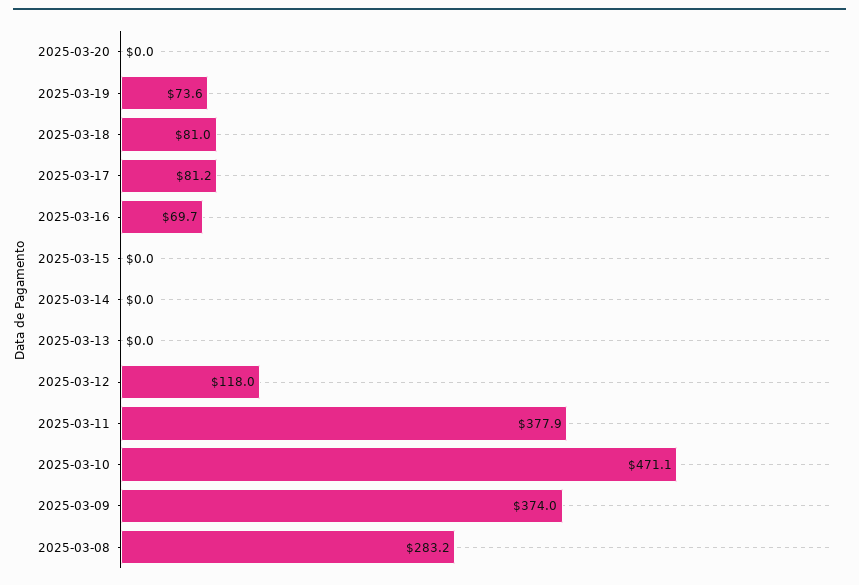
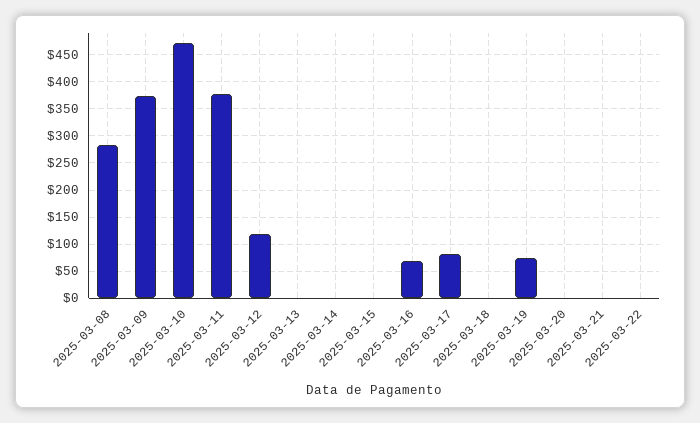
2025-03-18: 81 -> 0
2025-03-21: none -> 0
2025-03-22: none -> 0

